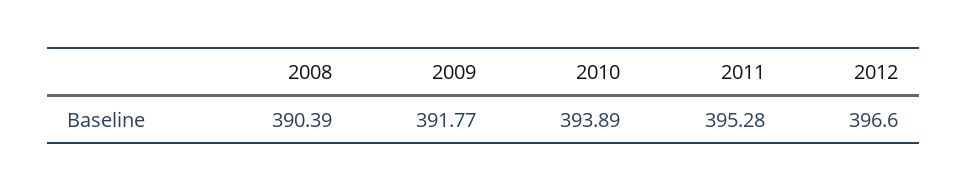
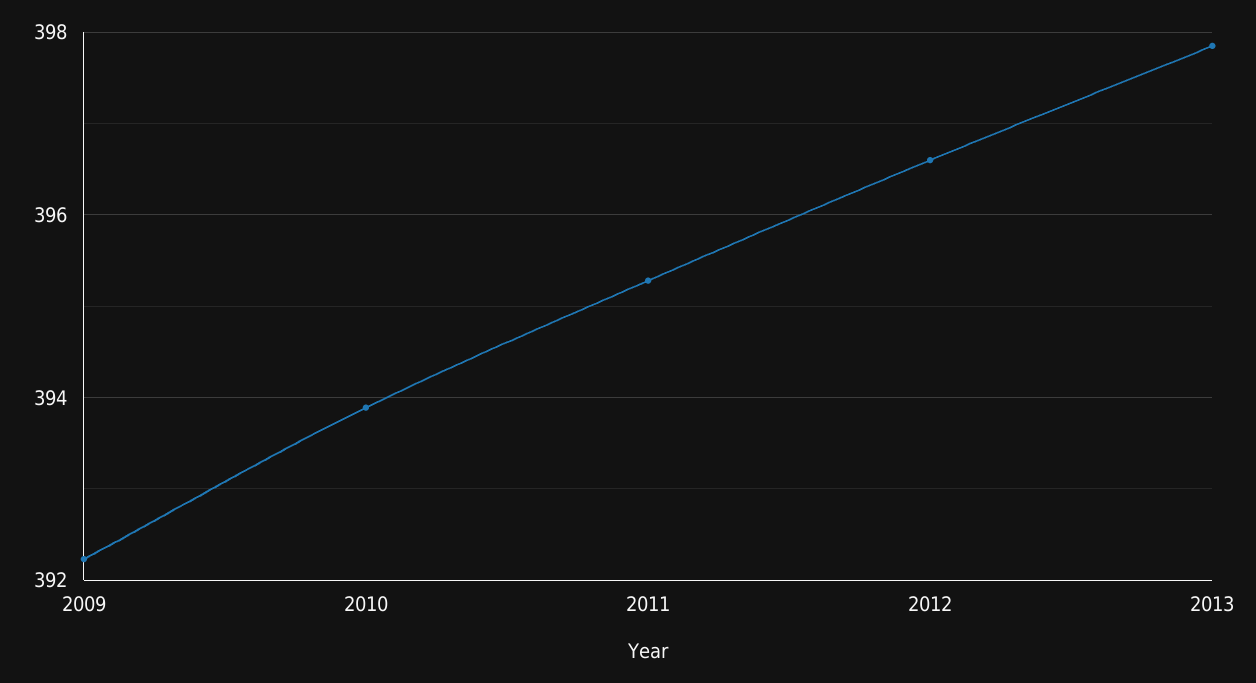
2008: 390.39 -> none
2009: 391.77 -> 392.2
2013: none -> 397.8

